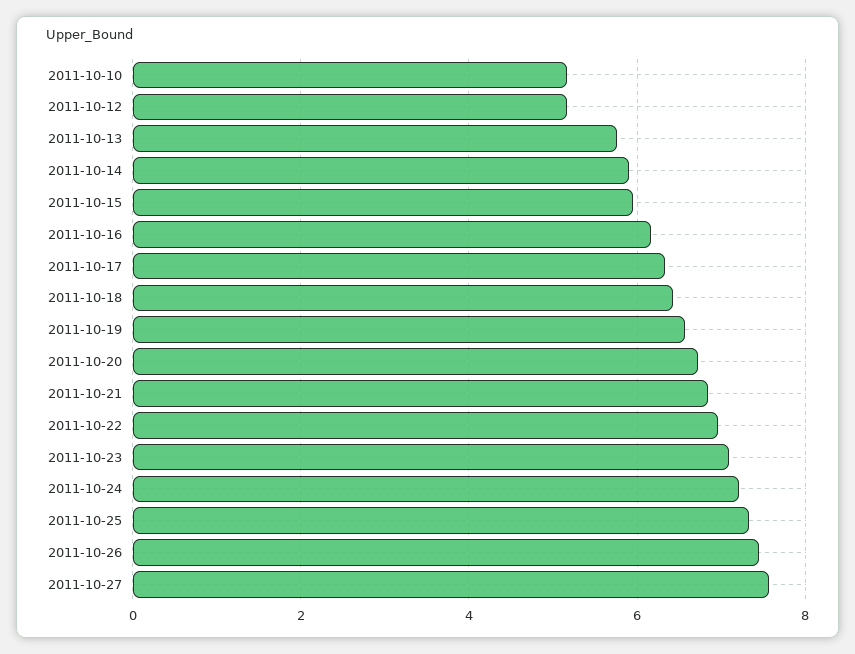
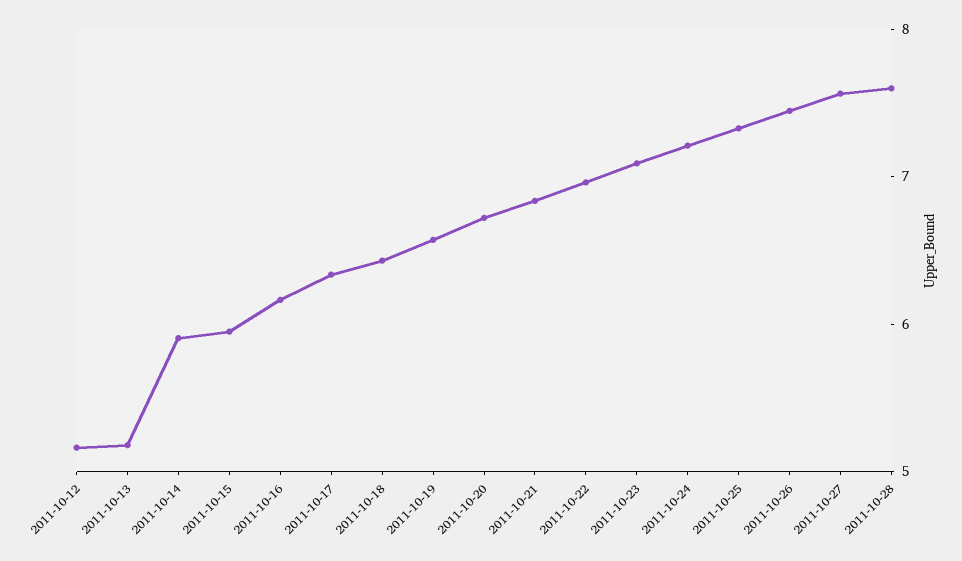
2011-10-10: 5.2 -> none
2011-10-13: 5.8 -> 5.2
2011-10-28: none -> 7.6

